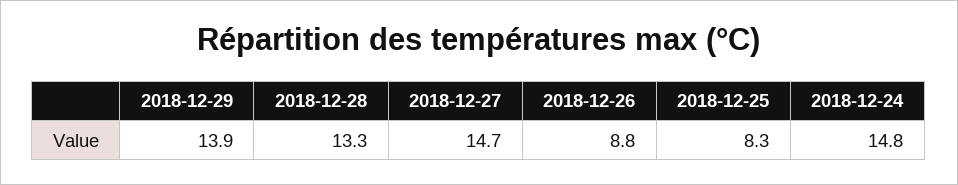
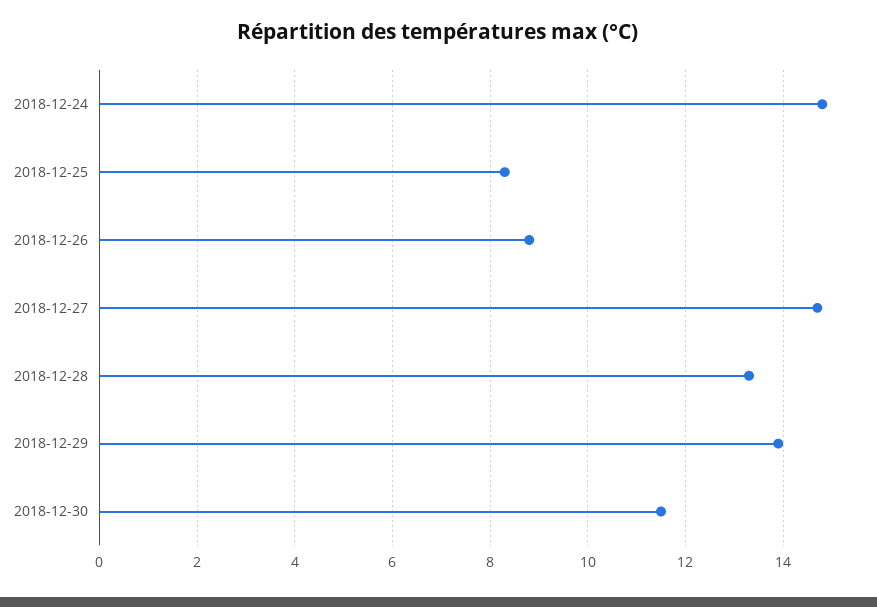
2018-12-30: none -> 11.5

